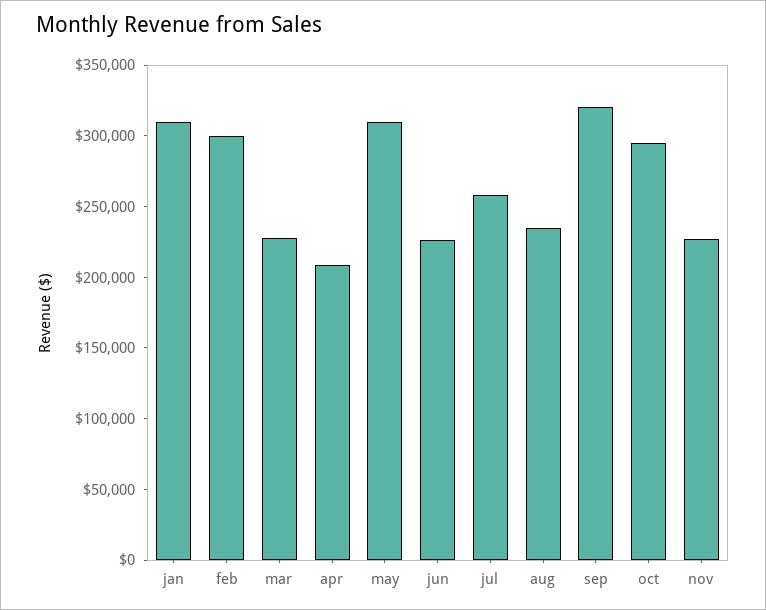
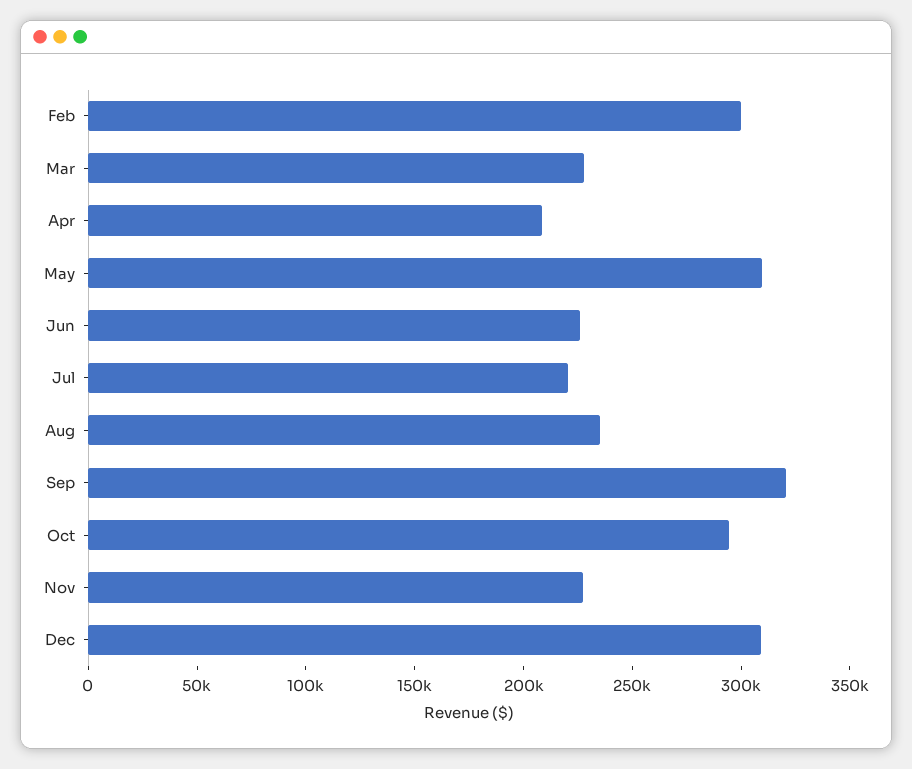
jan: 310000 -> none
jul: 260000 -> 220000
Dec: none -> 310000

